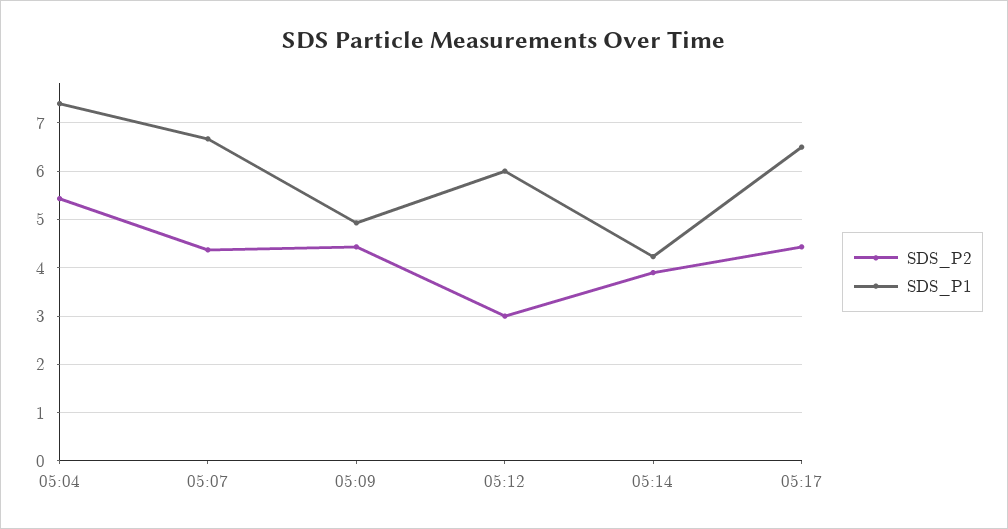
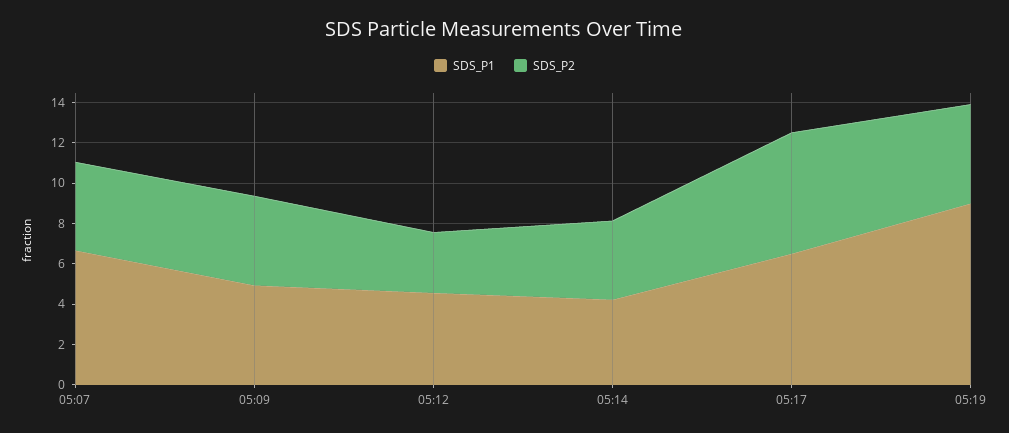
SDS_P2, 05:04: 5.4 -> none
SDS_P1, 05:04: 7.4 -> none
SDS_P1, 05:12: 6 -> 4.5
SDS_P2, 05:17: 4.4 -> 6
SDS_P1, 05:19: none -> 9
SDS_P2, 05:19: none -> 5

